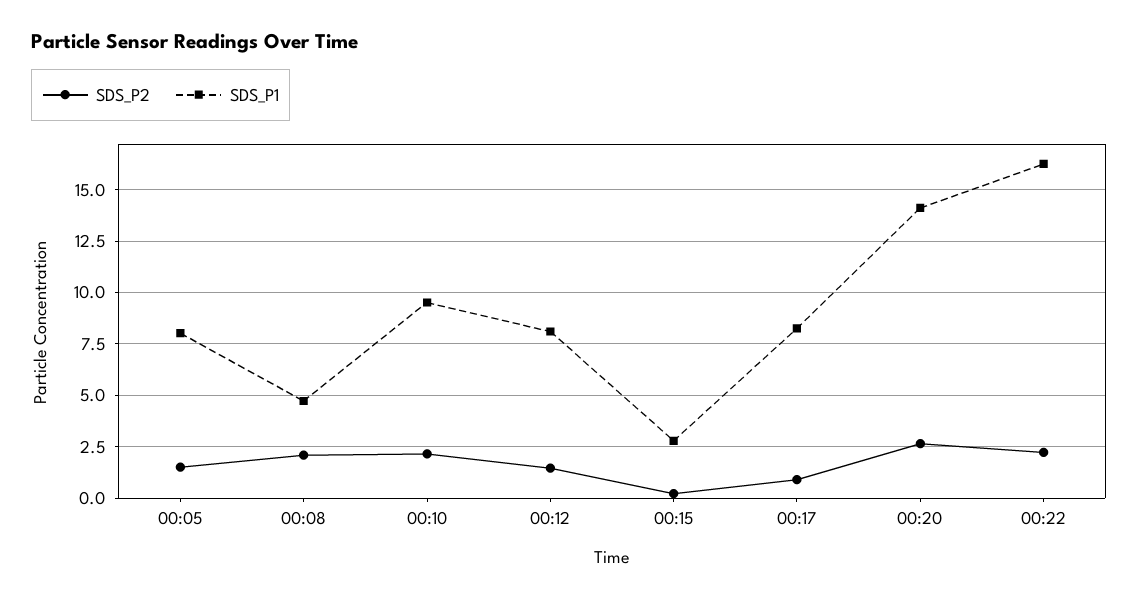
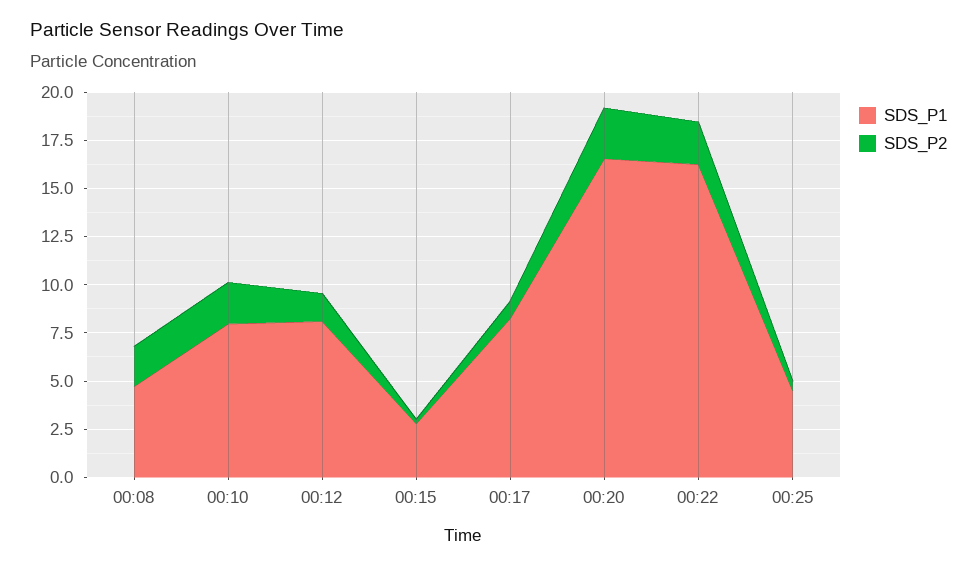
SDS_P2, 00:05: 1.5 -> none
SDS_P1, 00:05: 8 -> none
SDS_P1, 00:10: 9.5 -> 8
SDS_P1, 00:20: 14 -> 16.5
SDS_P1, 00:25: none -> 4.5
SDS_P2, 00:25: none -> 0.5

